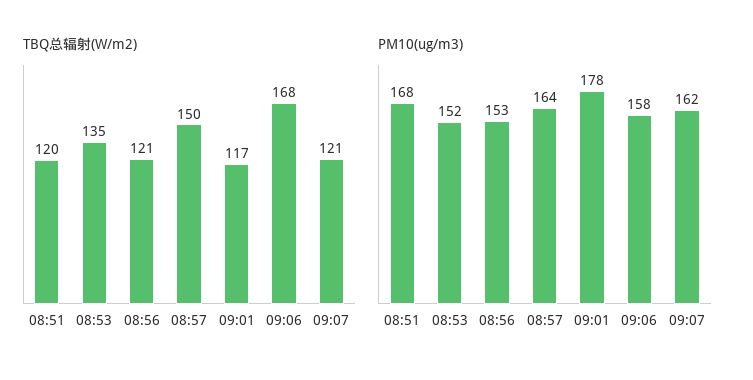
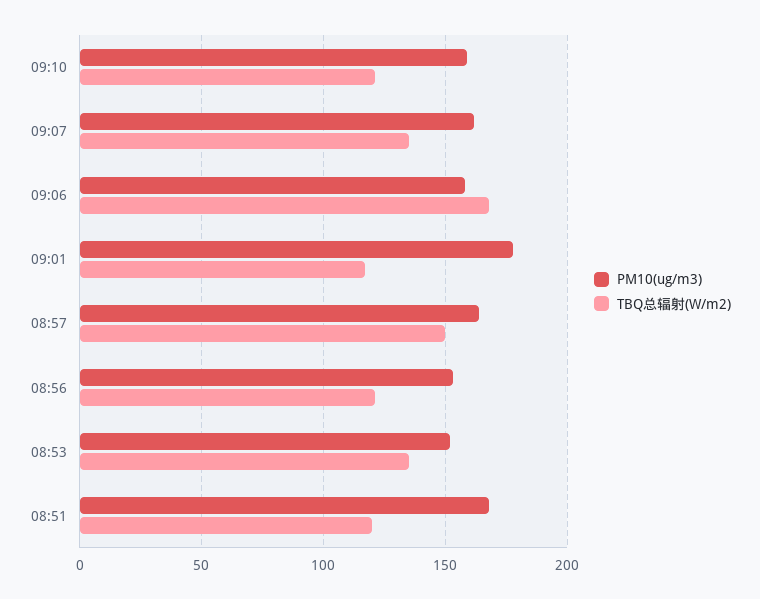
TBQ总辐射(W/m2), 09:07: 121 -> 135
PM10(ug/m3), 09:10: none -> 160
TBQ总辐射(W/m2), 09:10: none -> 120

